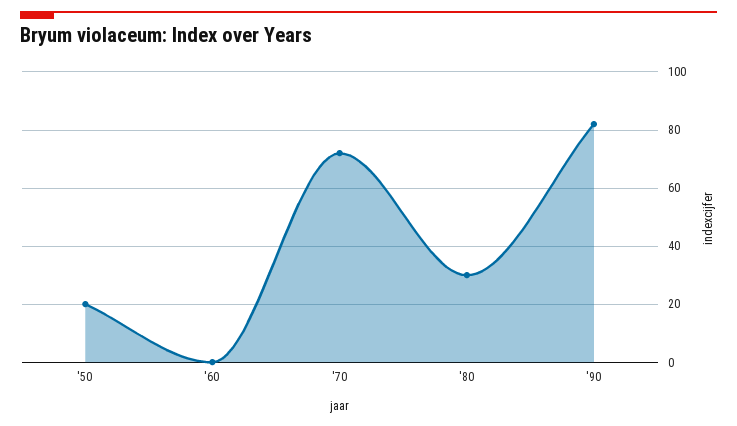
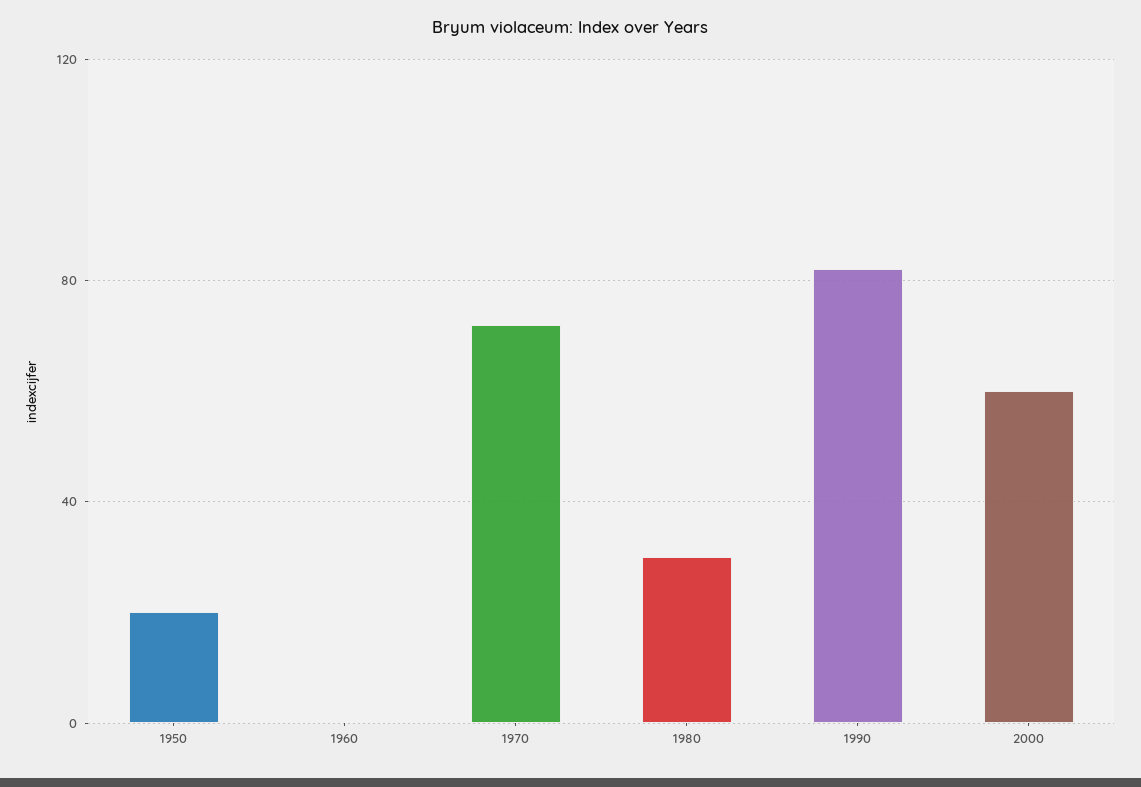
2000: none -> 60

